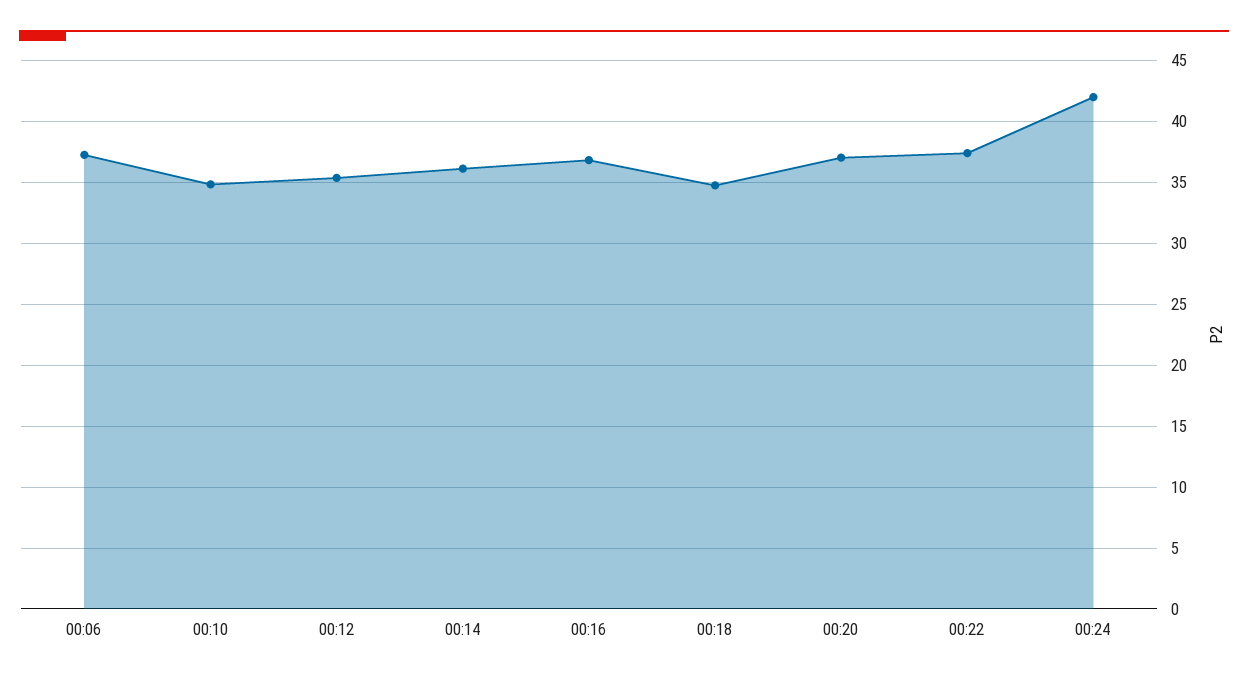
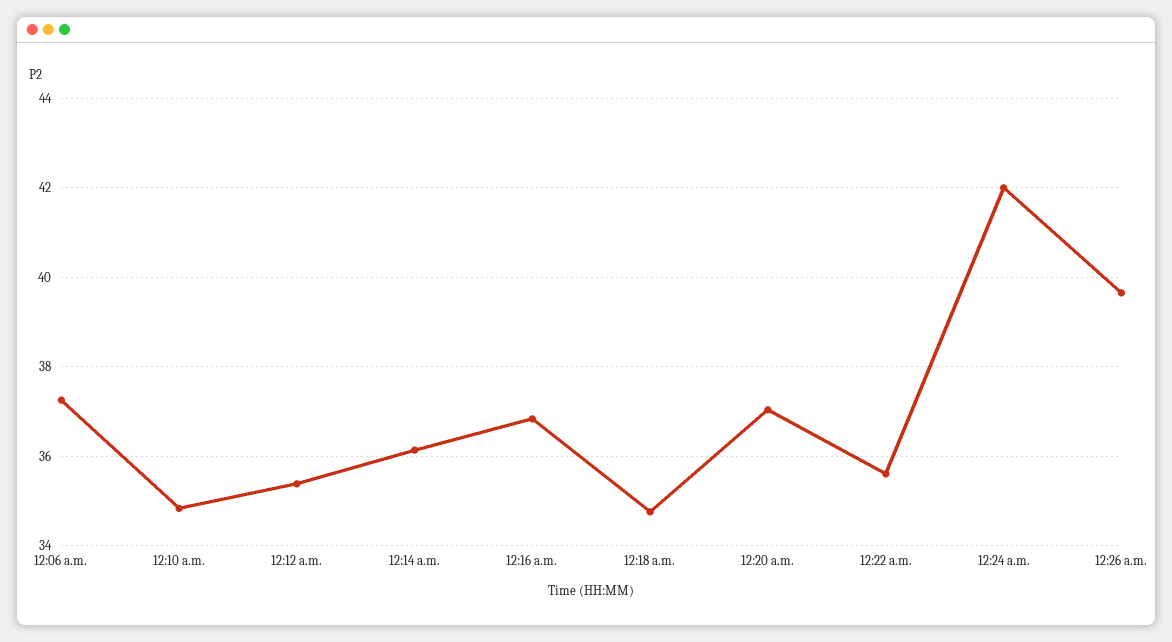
00:22: 37.5 -> 35.6
12:26 a.m.: none -> 39.6

